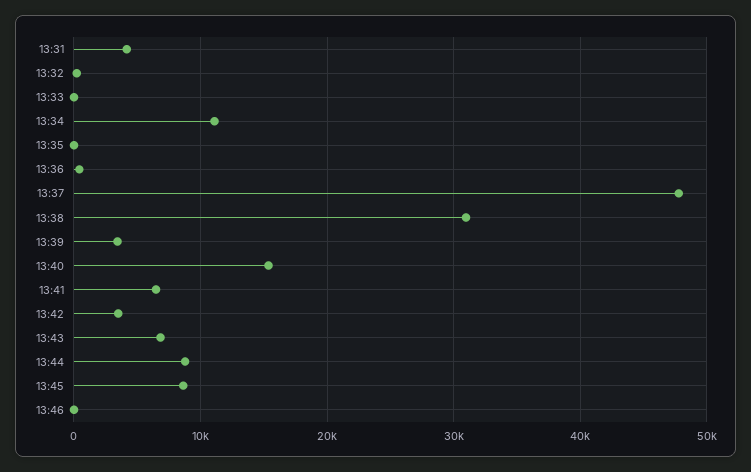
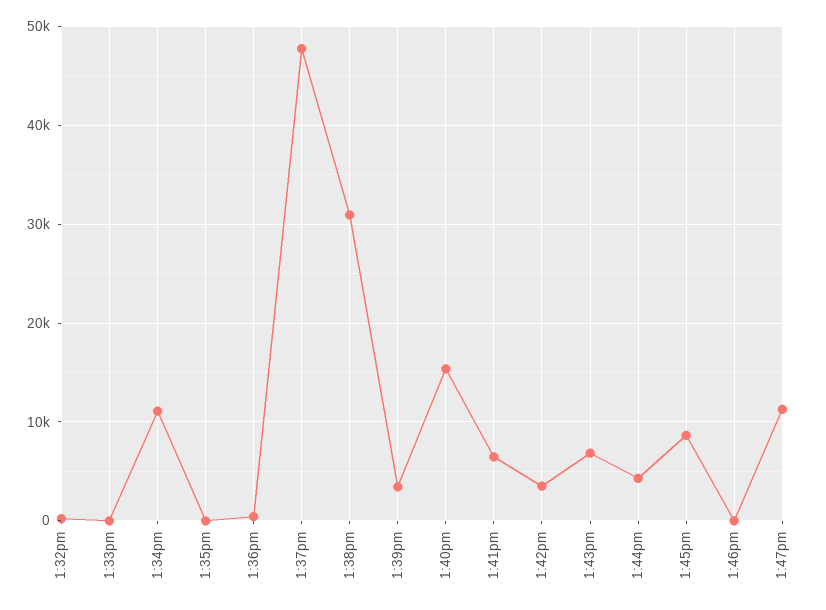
13:31: 4000 -> none
13:44: 9000 -> 4000
1:47pm: none -> 11000

